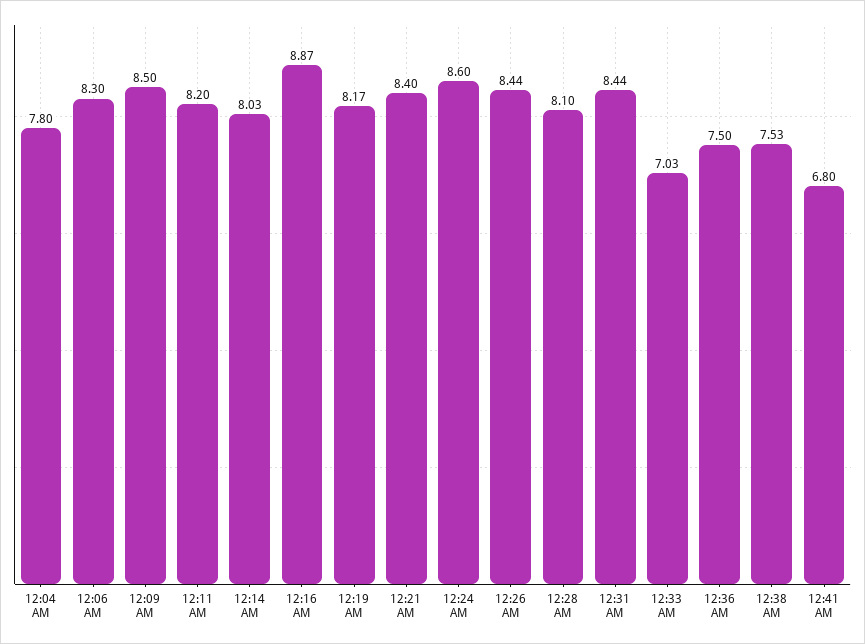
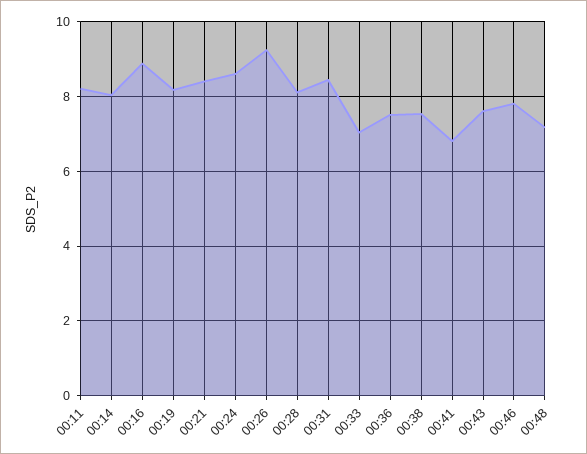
12:04 AM: 7.8 -> none
12:06 AM: 8.3 -> none
12:09 AM: 8.5 -> none
12:26 AM: 8.44 -> 9.2
00:43: none -> 7.6
00:46: none -> 7.8
00:48: none -> 7.2

